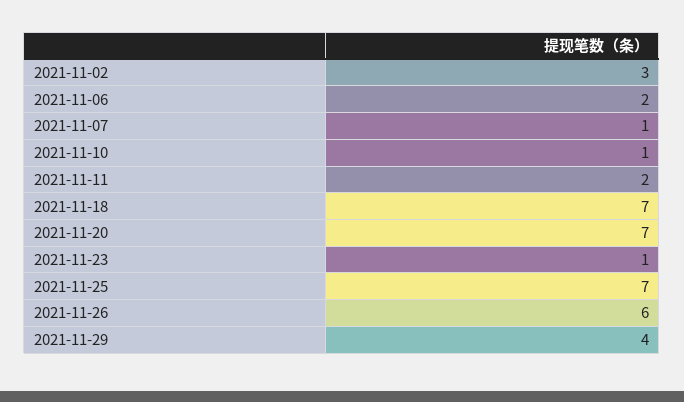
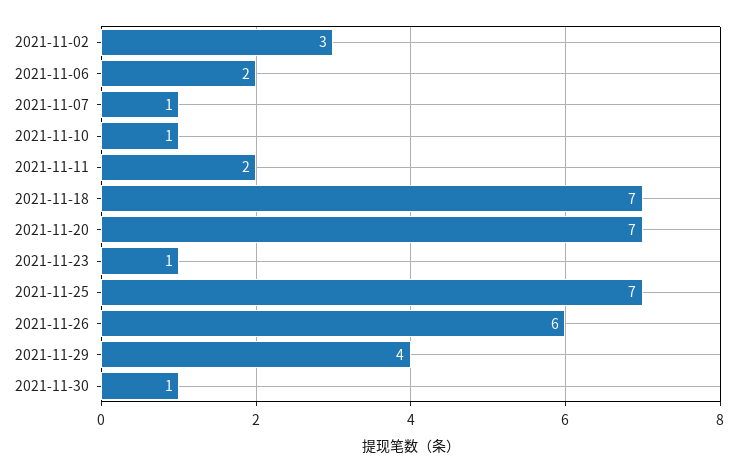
2021-11-30: none -> 1

